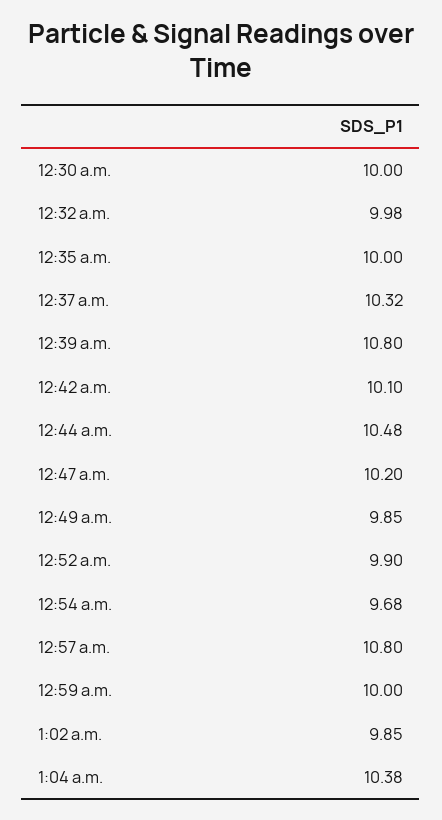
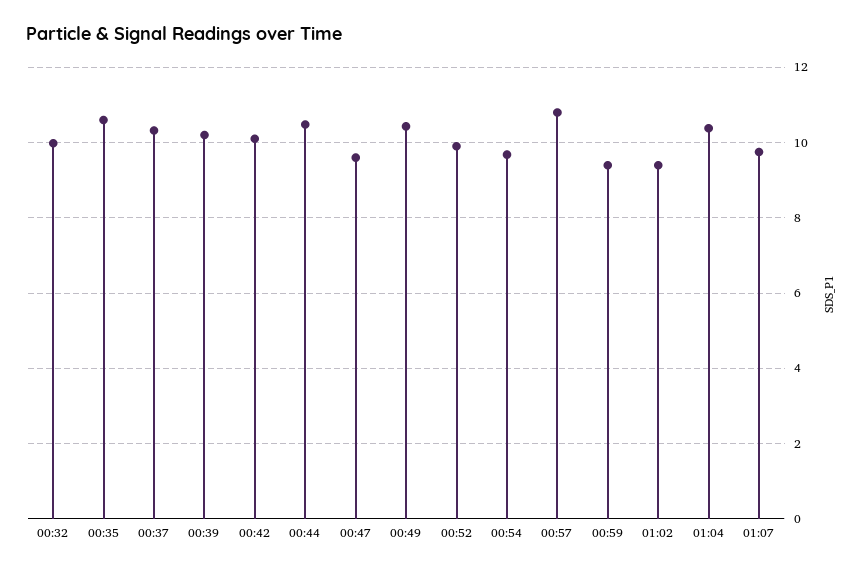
12:30 a.m.: 10 -> none
12:35 a.m.: 10 -> 10.6
12:39 a.m.: 10.8 -> 10.2
12:47 a.m.: 10.2 -> 9.6
12:49 a.m.: 9.85 -> 10.4
12:59 a.m.: 10 -> 9.4
1:02 a.m.: 9.85 -> 9.4
01:07: none -> 9.8

